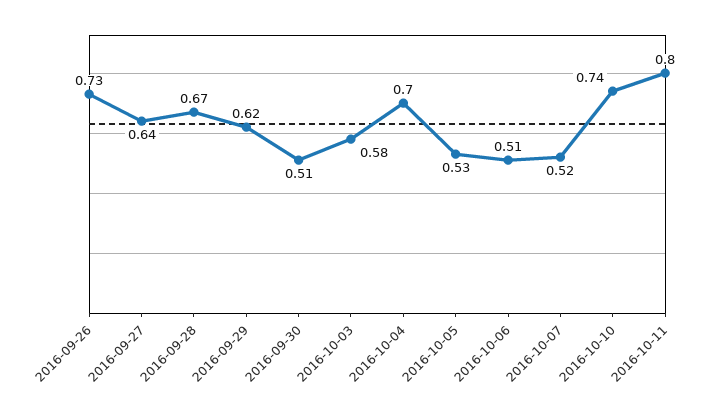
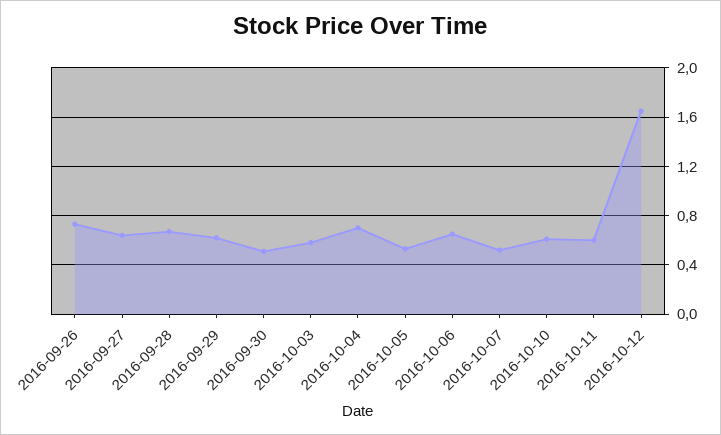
2016-10-06: 0.51 -> 0.65
2016-10-10: 0.74 -> 0.6
2016-10-11: 0.8 -> 0.6
2016-10-12: none -> 1.65

